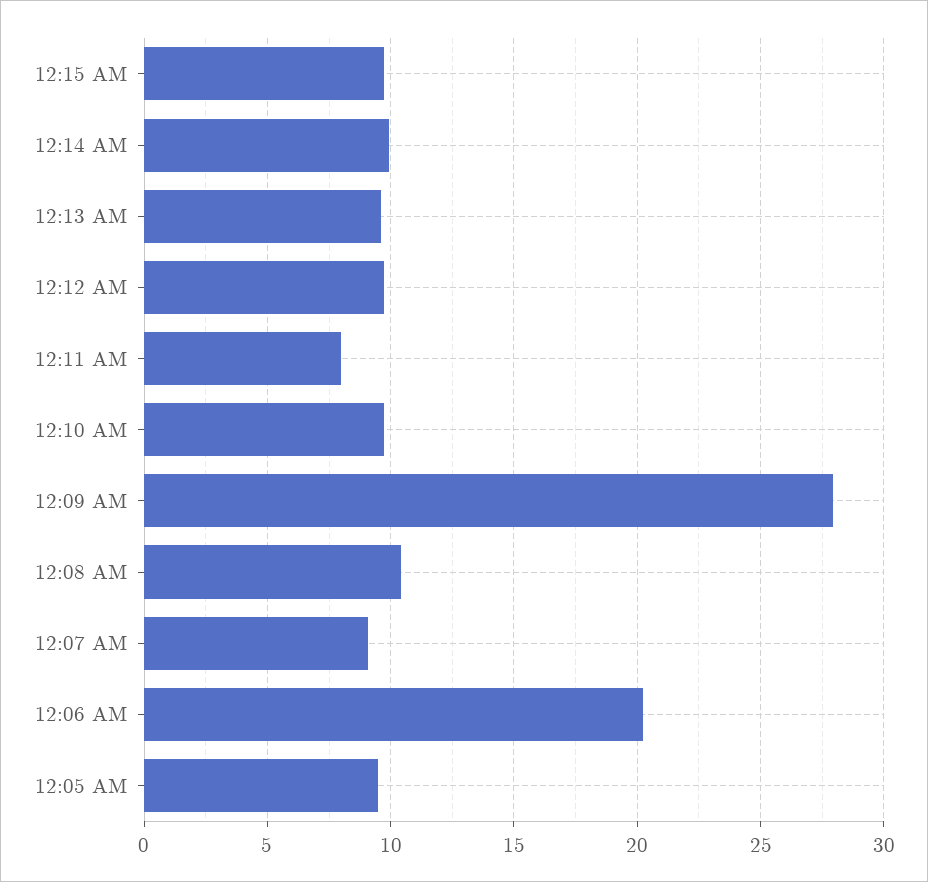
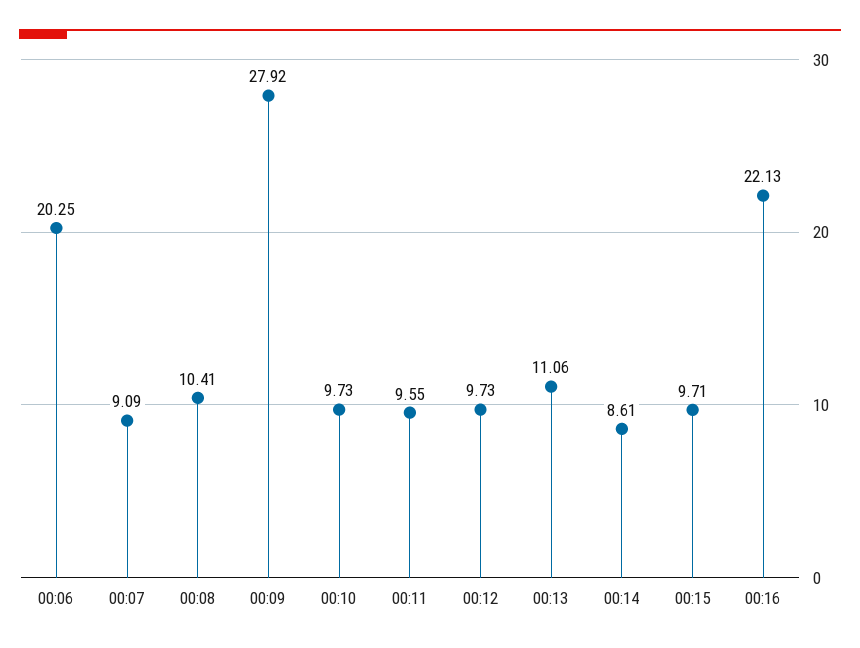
12:14 AM: 10 -> 8.61
12:13 AM: 9.5 -> 11.06
12:11 AM: 8 -> 9.55
12:05 AM: 9.5 -> none
00:16: none -> 22.13

